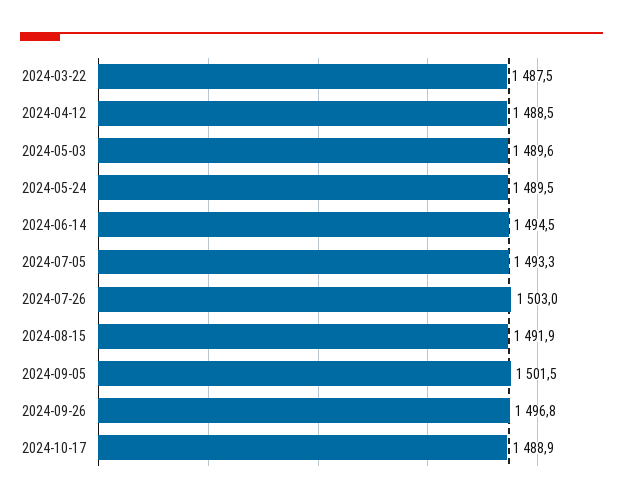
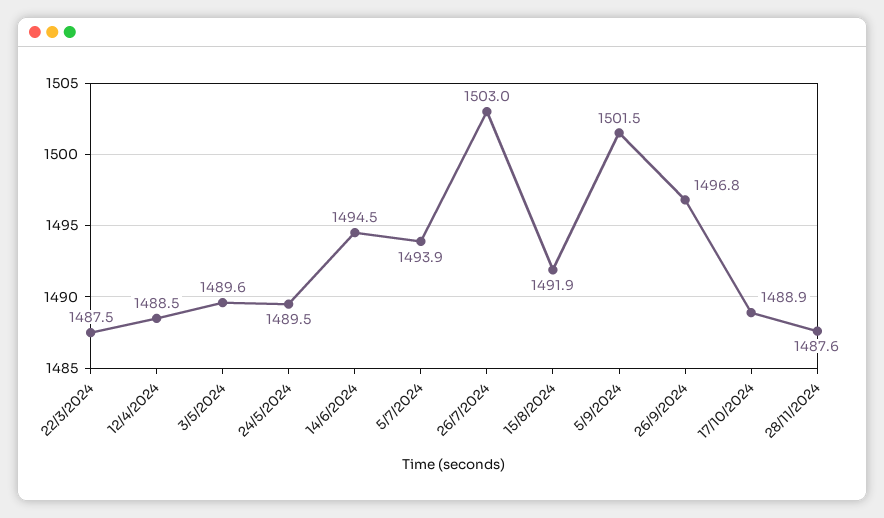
2024-07-05: 1493.3 -> 1493.9
28/11/2024: none -> 1487.6

